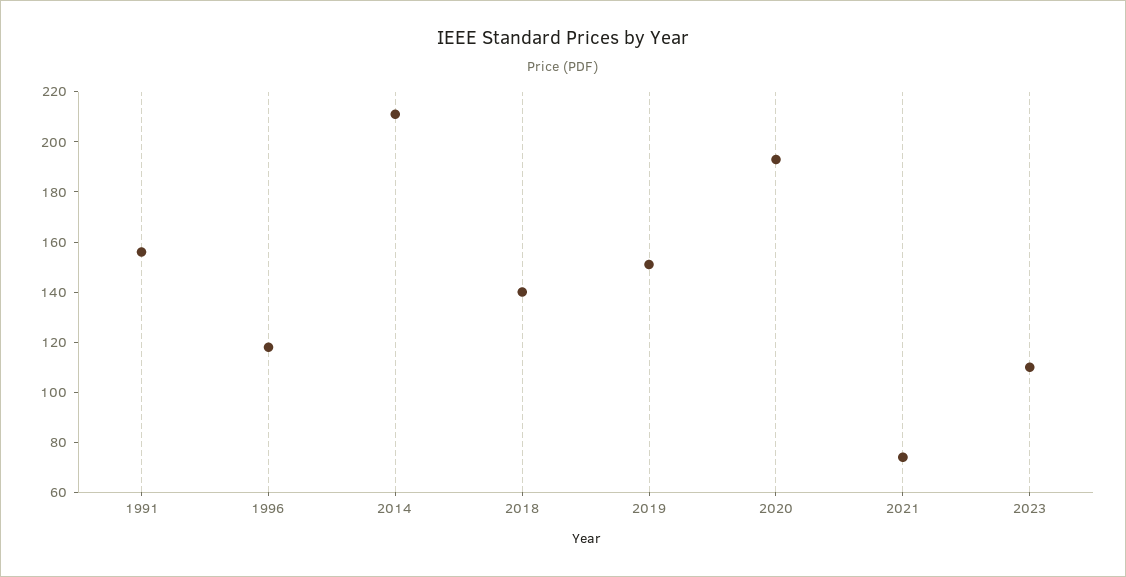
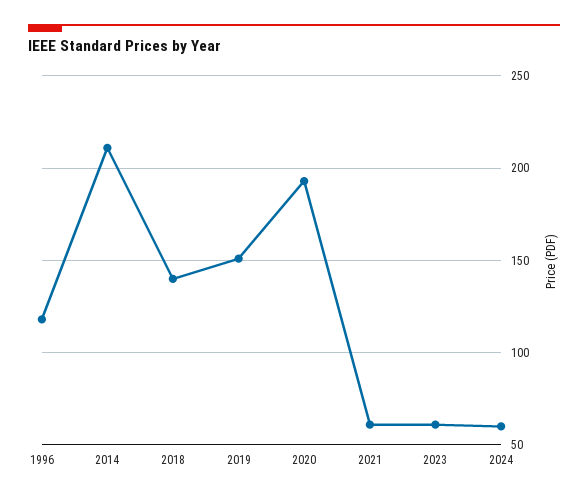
1991: 155 -> none
2021: 75 -> 60
2023: 110 -> 60
2024: none -> 60

